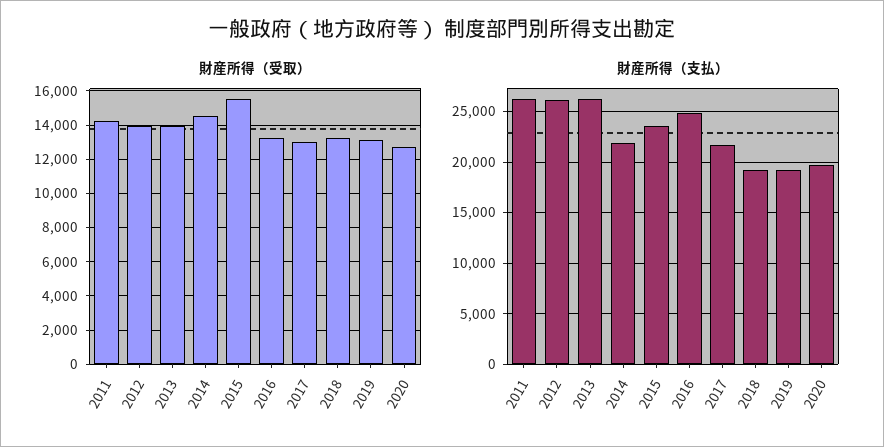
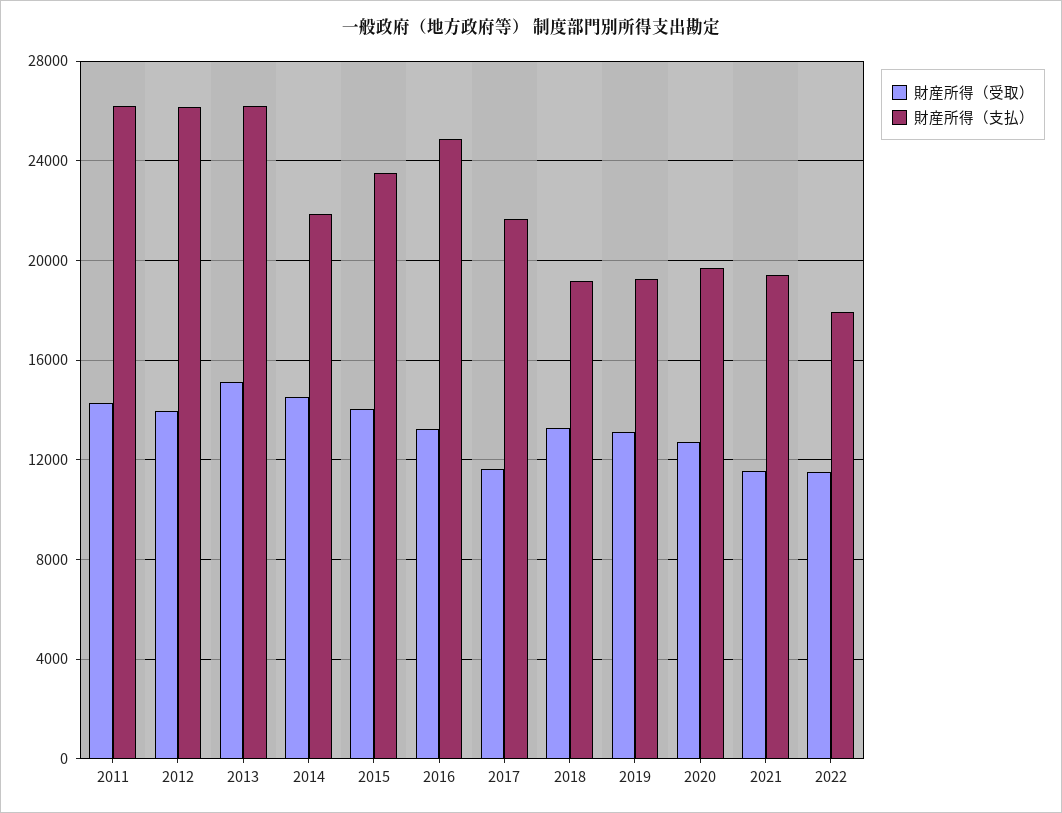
財産所得（受取）, 2013: 14000 -> 15000
財産所得（受取）, 2015: 15500 -> 14000
財産所得（受取）, 2017: 13000 -> 11500
財産所得（受取）, 2021: none -> 11500
財産所得（支払）, 2021: none -> 19500
財産所得（受取）, 2022: none -> 11500
財産所得（支払）, 2022: none -> 18000

